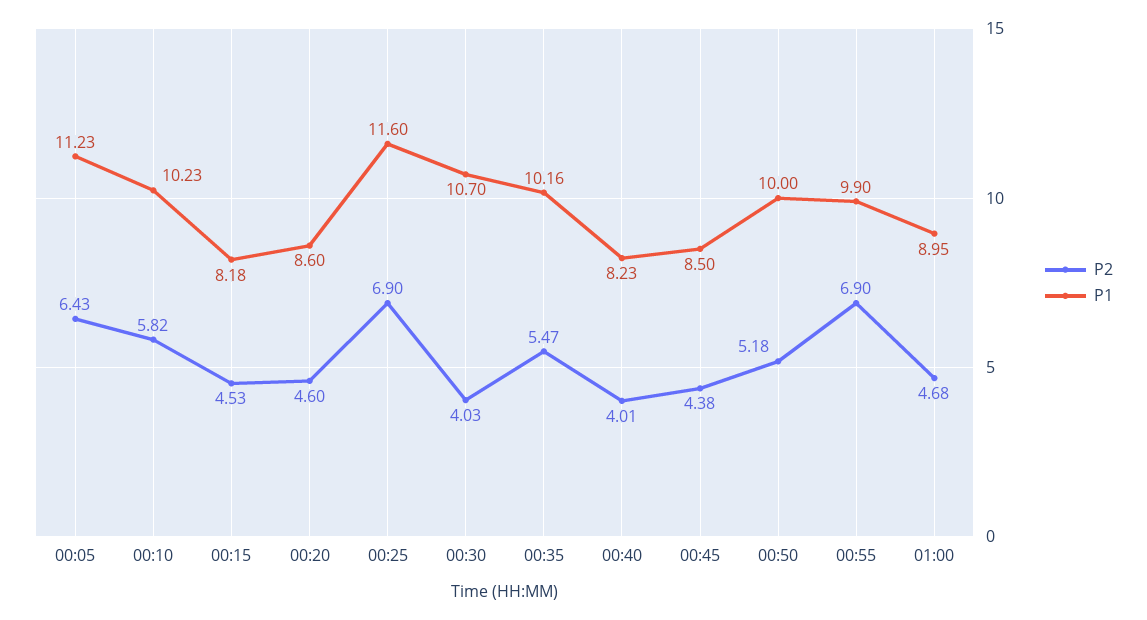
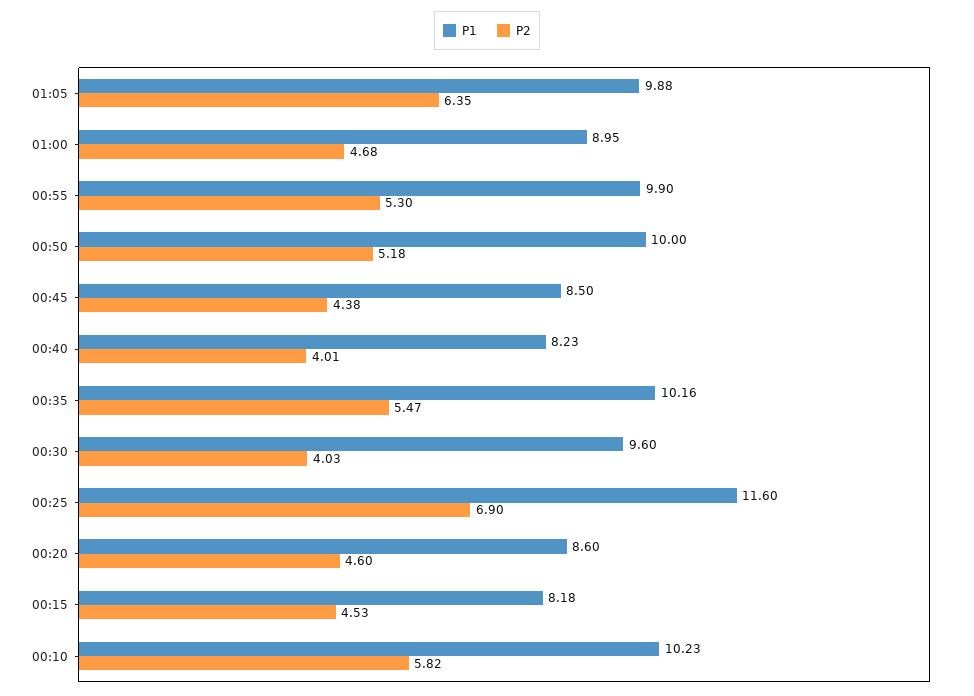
P2, 00:05: 6.43 -> none
P1, 00:05: 11.23 -> none
P1, 00:30: 10.7 -> 9.6
P2, 00:55: 6.9 -> 5.3
P1, 01:05: none -> 9.88
P2, 01:05: none -> 6.35

